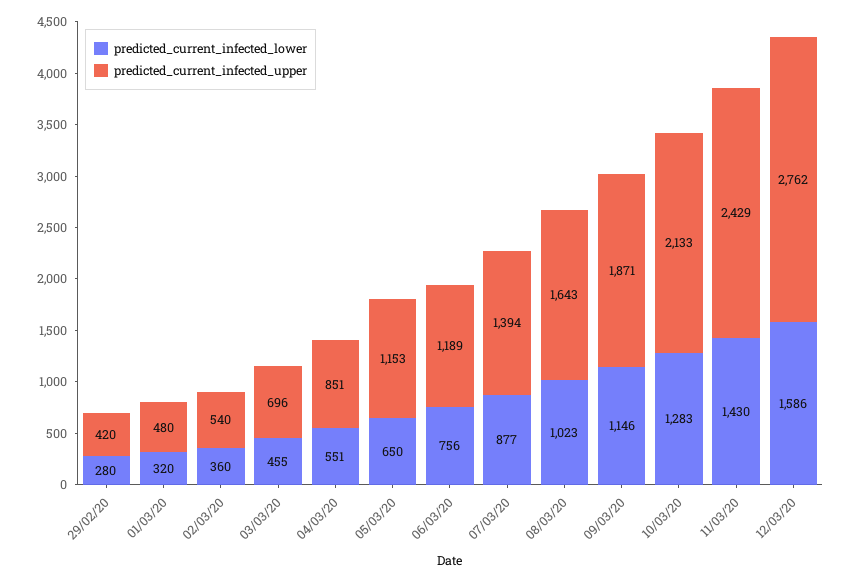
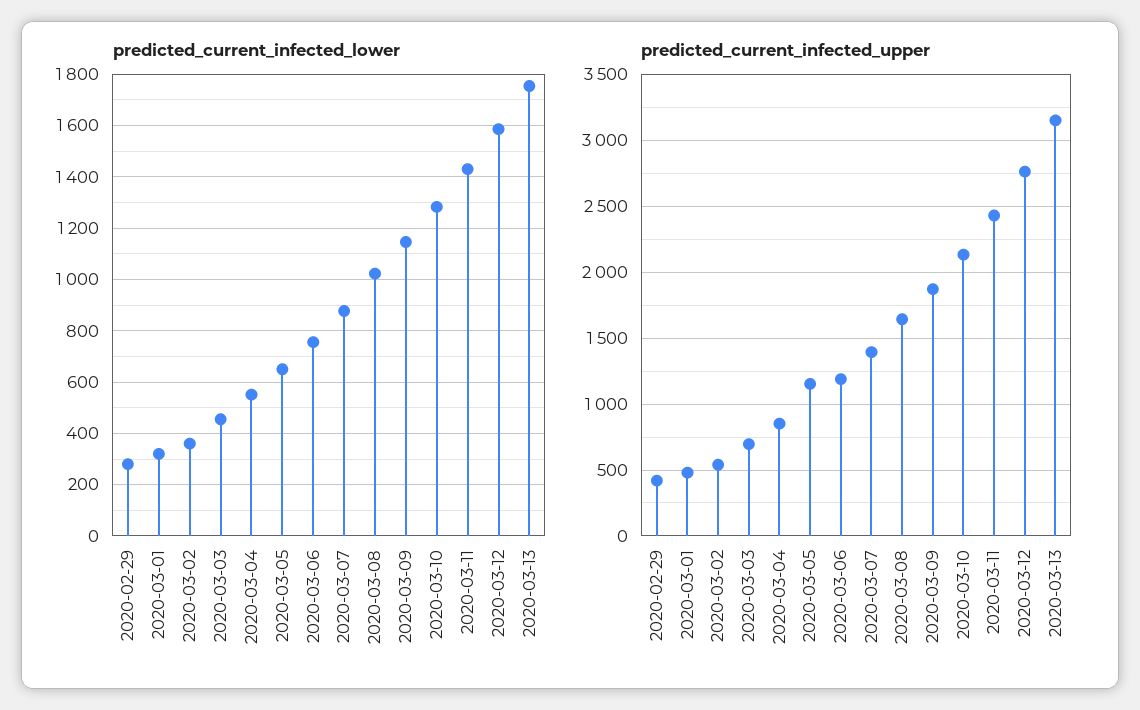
predicted_current_infected_lower, 2020-03-13: none -> 1750
predicted_current_infected_upper, 2020-03-13: none -> 3150

